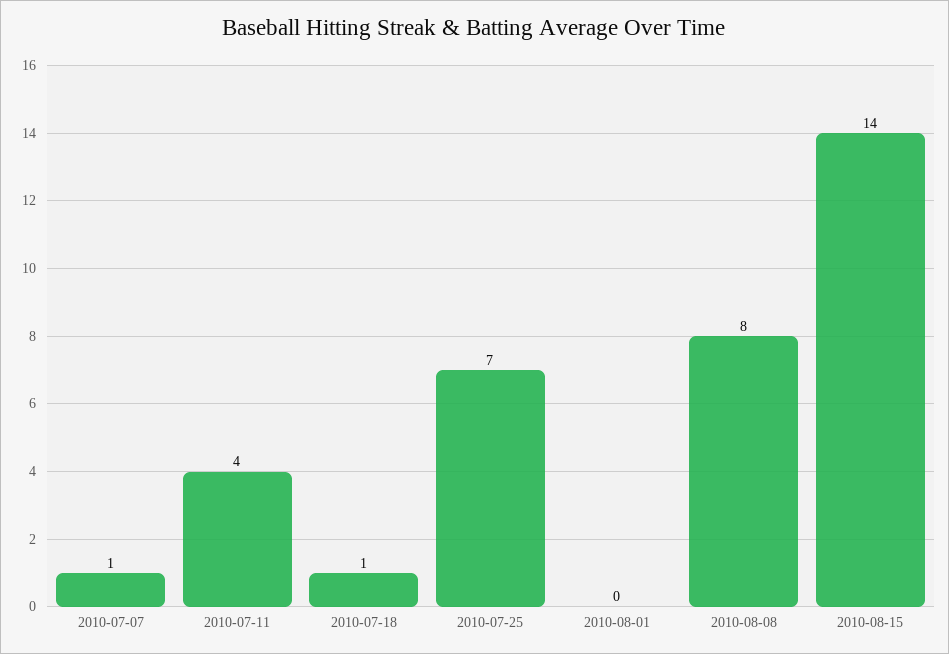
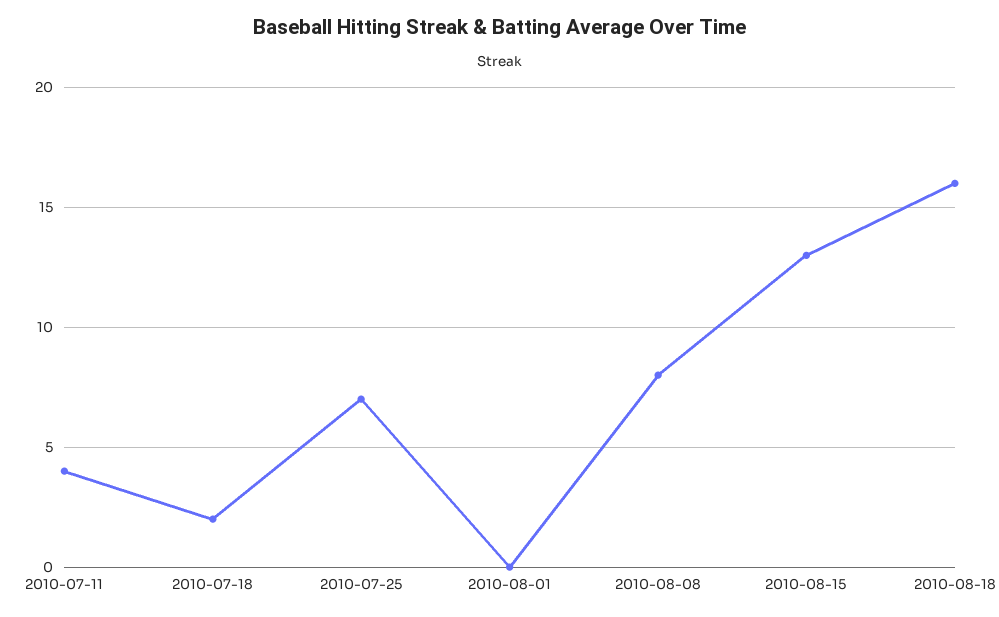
2010-07-07: 1 -> none
2010-07-18: 1 -> 2
2010-08-15: 14 -> 13
2010-08-18: none -> 16

